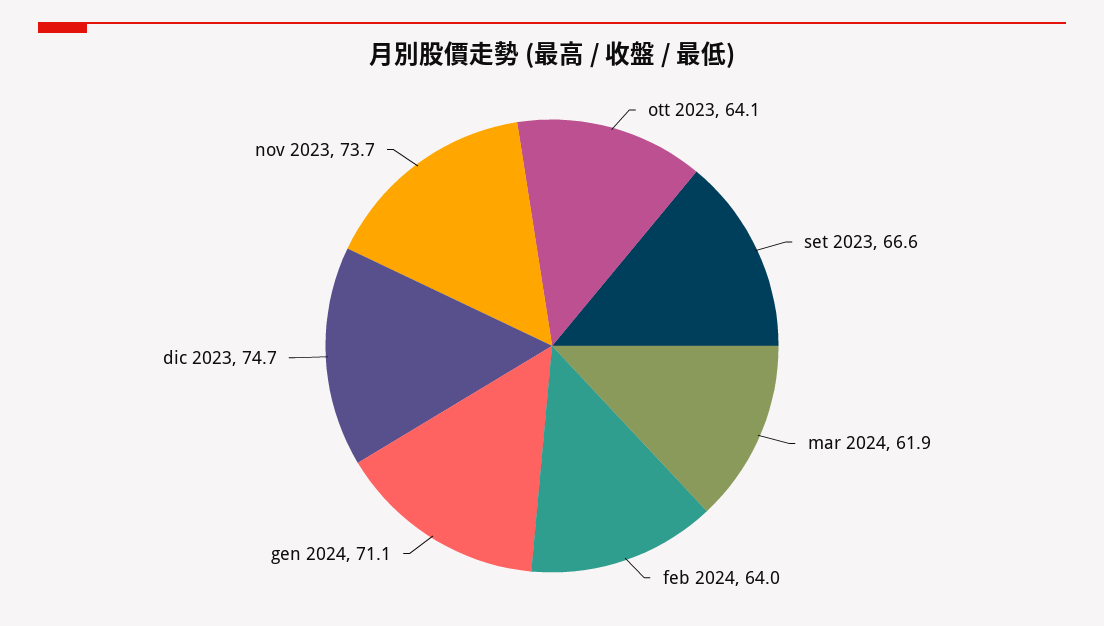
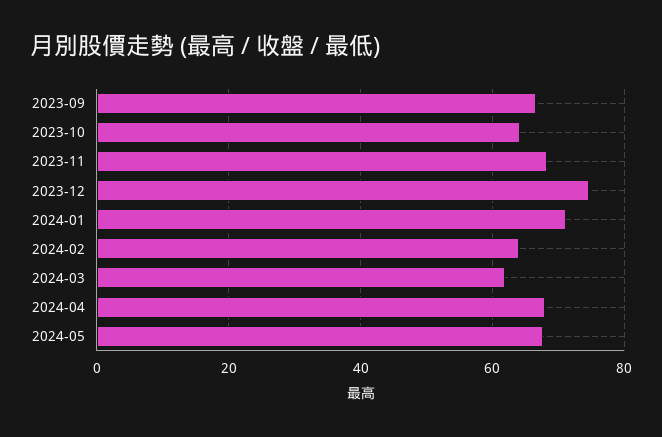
nov 2023: 73.7 -> 68
2024-04: none -> 68
2024-05: none -> 68

